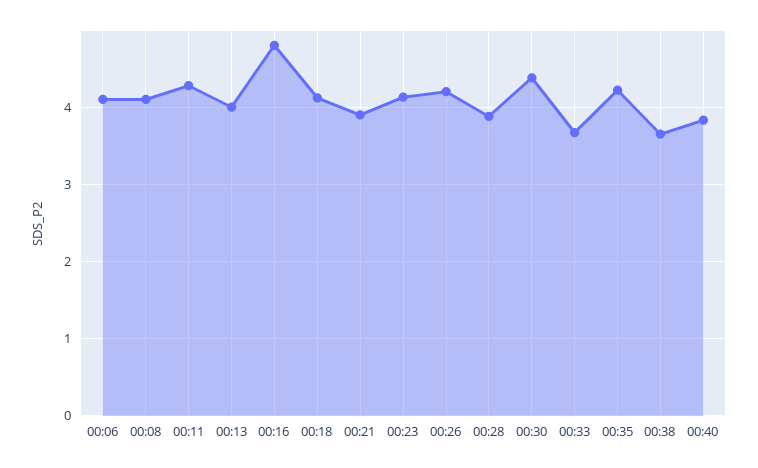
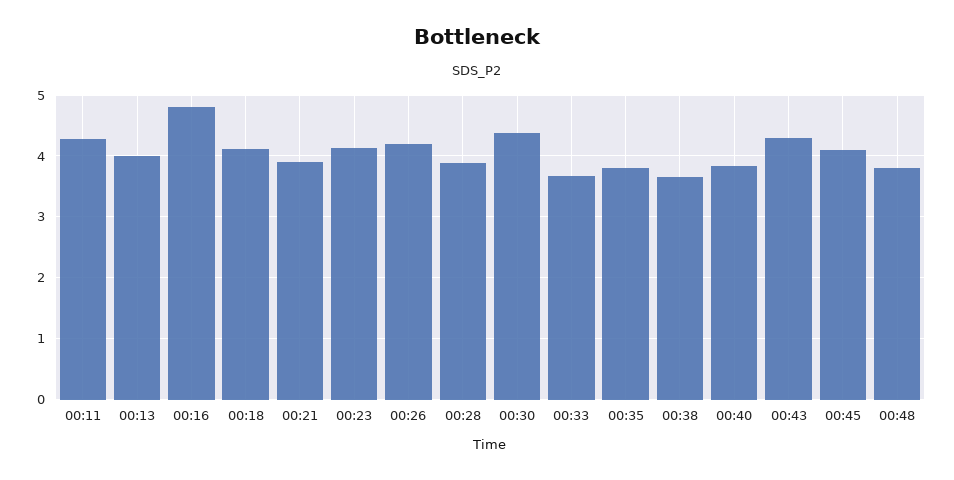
00:06: 4.1 -> none
00:08: 4.1 -> none
00:35: 4.2 -> 3.8
00:43: none -> 4.3
00:45: none -> 4.1
00:48: none -> 3.8

